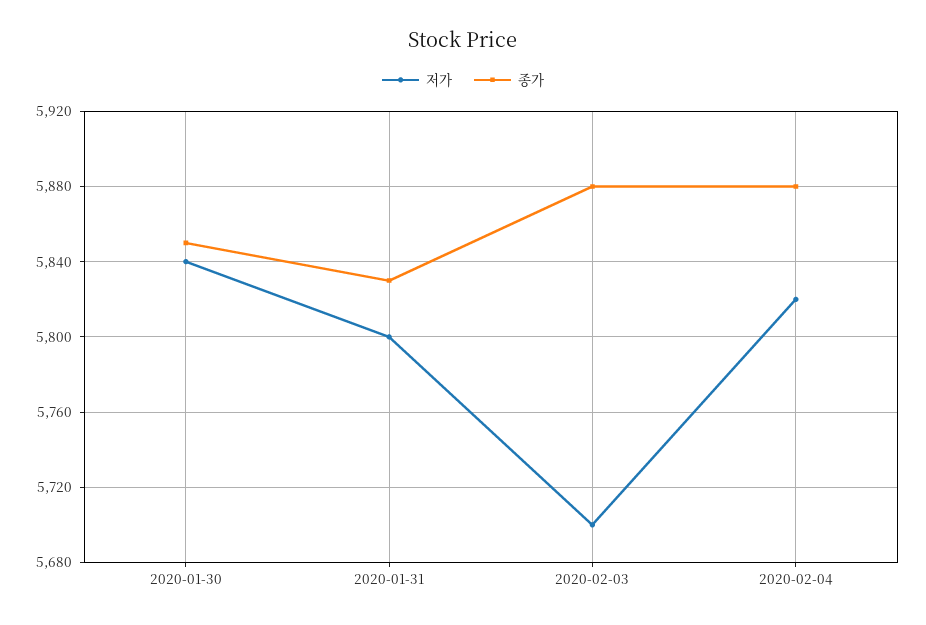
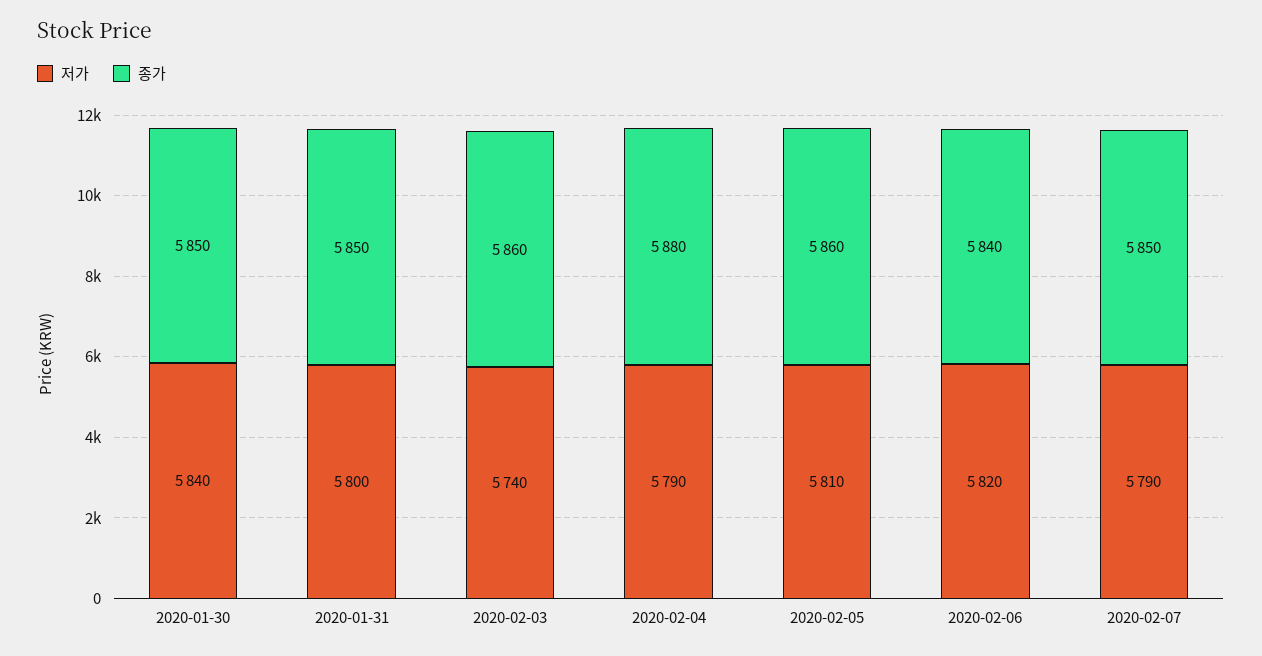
종가, 2020-01-31: 5830 -> 5850
저가, 2020-02-03: 5700 -> 5740
종가, 2020-02-03: 5880 -> 5860
저가, 2020-02-04: 5820 -> 5790
저가, 2020-02-05: none -> 5810
종가, 2020-02-05: none -> 5860
저가, 2020-02-06: none -> 5820
종가, 2020-02-06: none -> 5840
저가, 2020-02-07: none -> 5790
종가, 2020-02-07: none -> 5850

